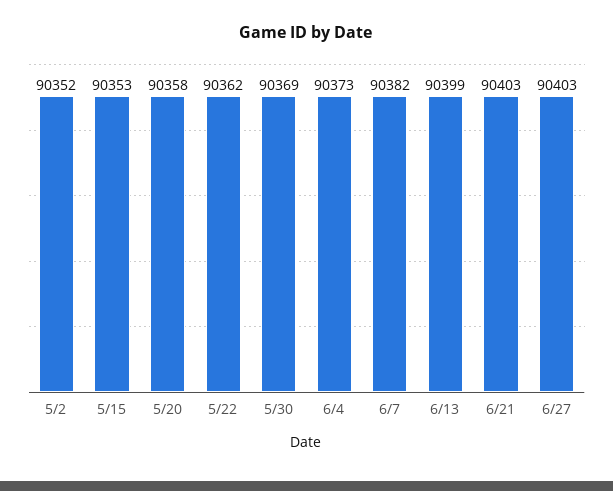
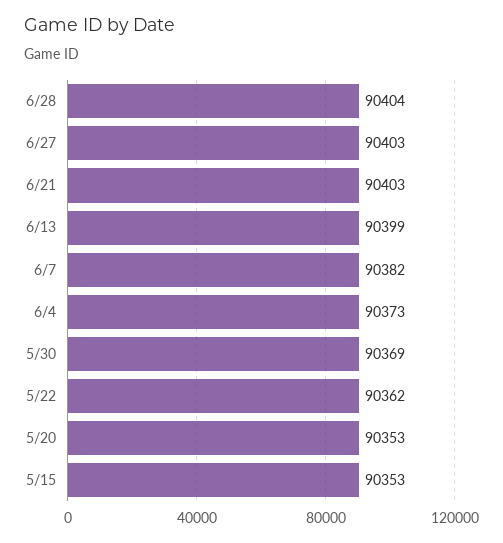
5/2: 90352 -> none
5/20: 90358 -> 90353
6/28: none -> 90404

